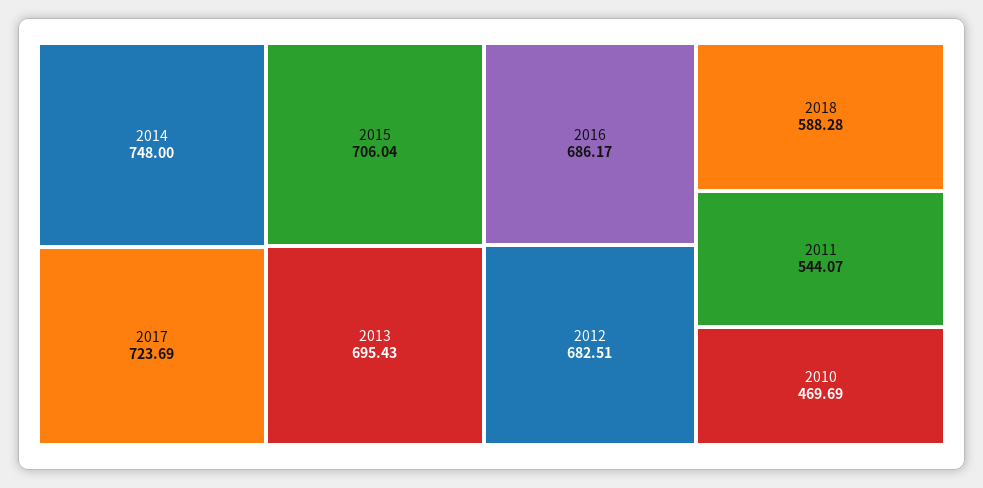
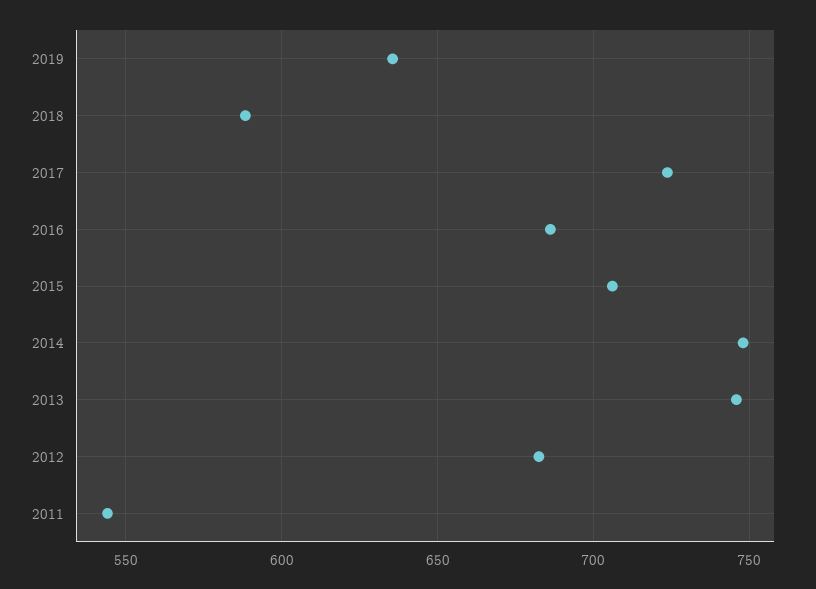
2013: 695.43 -> 745
2010: 469.69 -> none
2019: none -> 635

